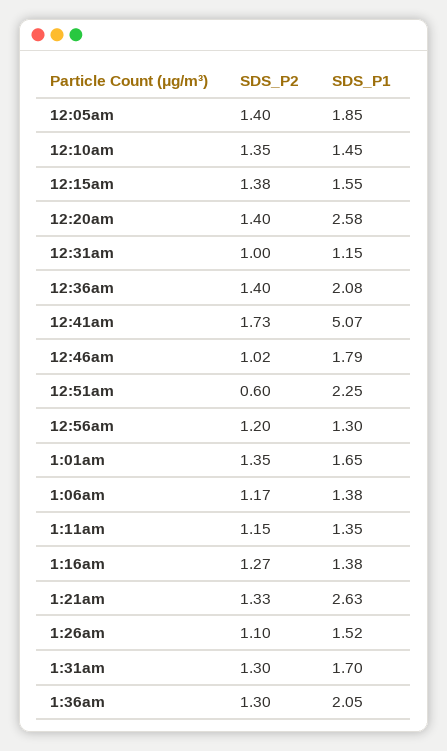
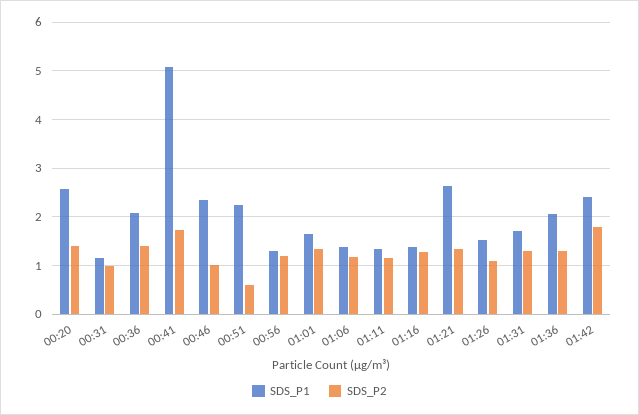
SDS_P2, 12:05am: 1.4 -> none
SDS_P1, 12:05am: 1.85 -> none
SDS_P2, 12:10am: 1.35 -> none
SDS_P1, 12:10am: 1.45 -> none
SDS_P2, 12:15am: 1.38 -> none
SDS_P1, 12:15am: 1.55 -> none
SDS_P1, 12:46am: 1.79 -> 2.4
SDS_P1, 01:42: none -> 2.4
SDS_P2, 01:42: none -> 1.8

